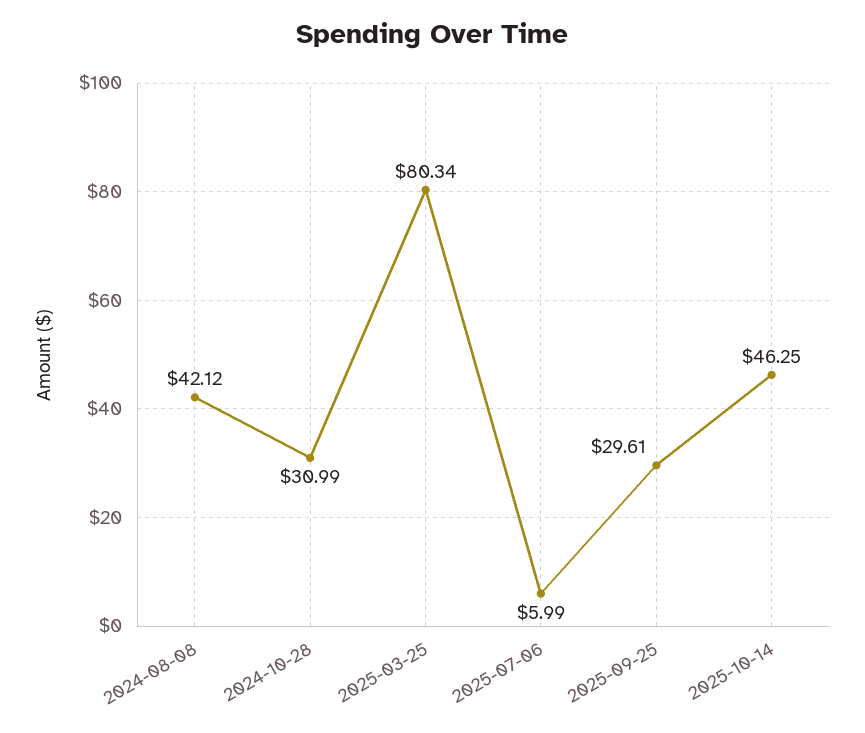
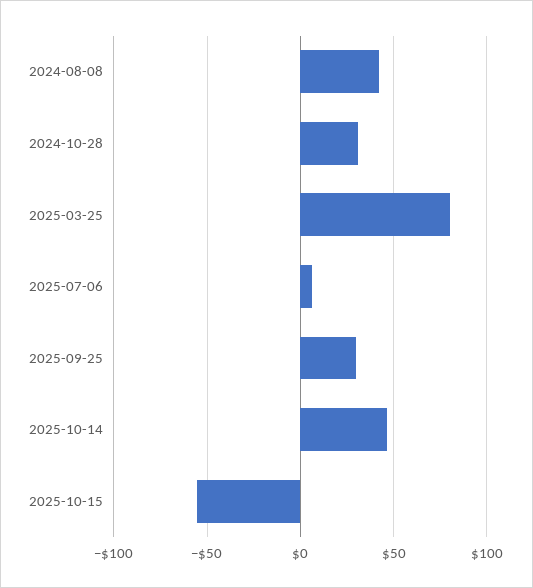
2025-10-15: none -> -55

